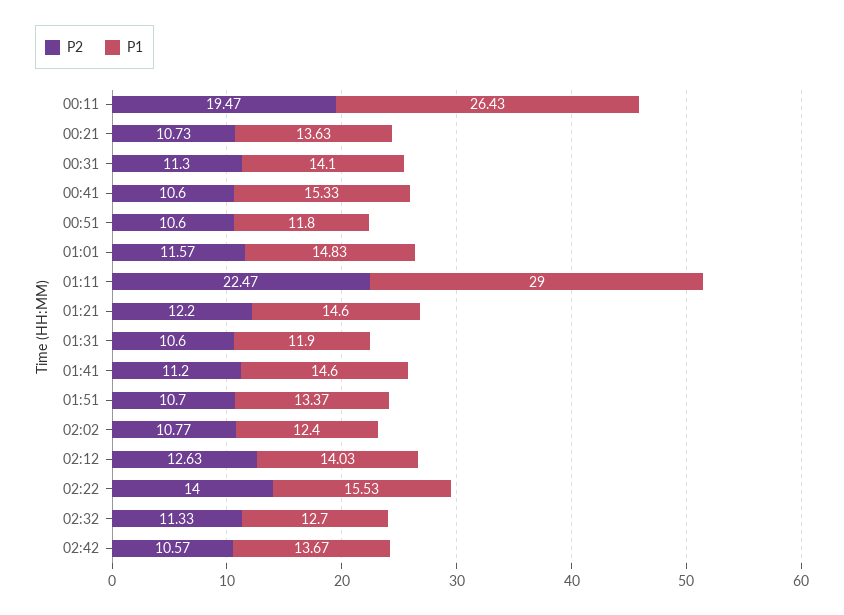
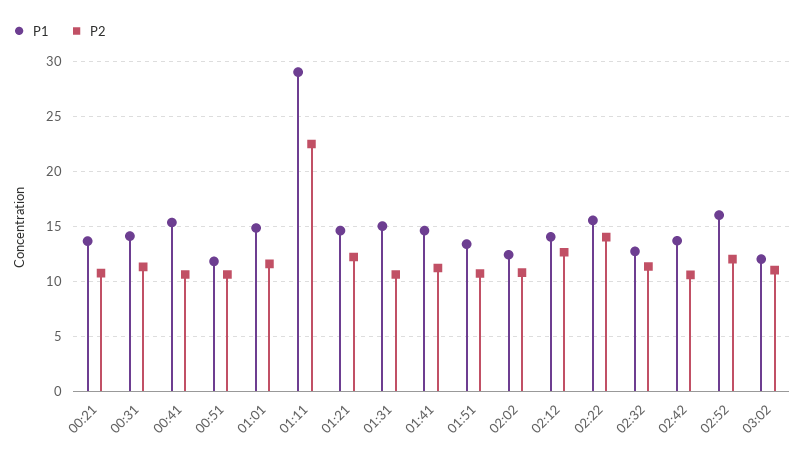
P2, 00:11: 19.47 -> none
P1, 00:11: 26.43 -> none
P1, 01:31: 11.9 -> 15
P1, 02:52: none -> 16
P2, 02:52: none -> 12
P1, 03:02: none -> 12
P2, 03:02: none -> 11

